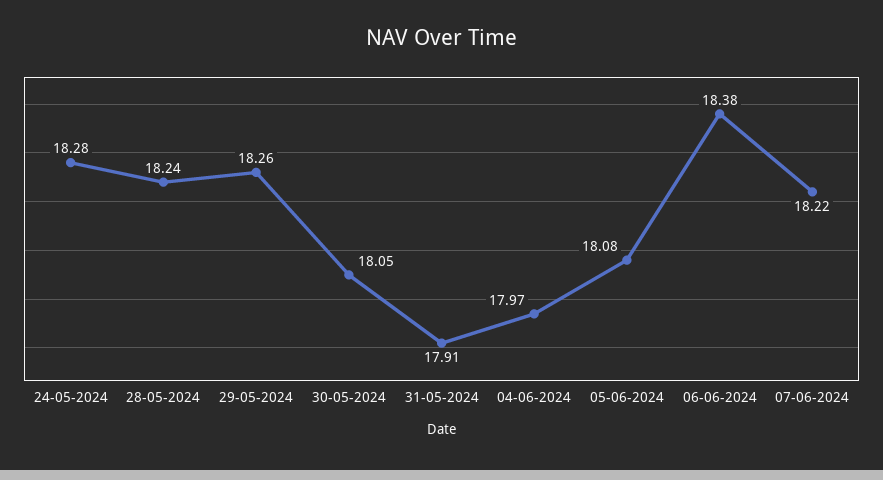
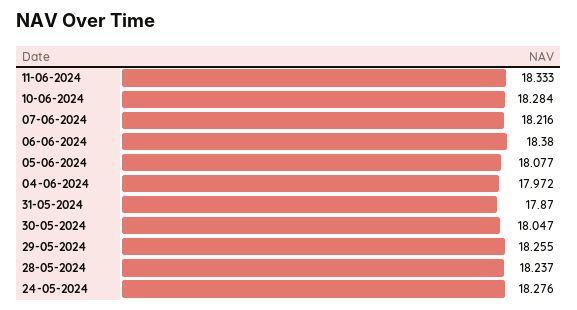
31-05-2024: 17.91 -> 17.87
11-06-2024: none -> 18.333
10-06-2024: none -> 18.284

